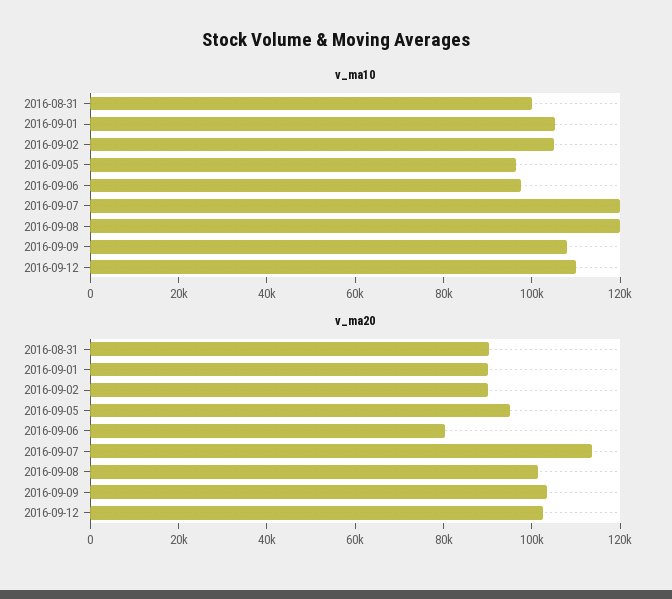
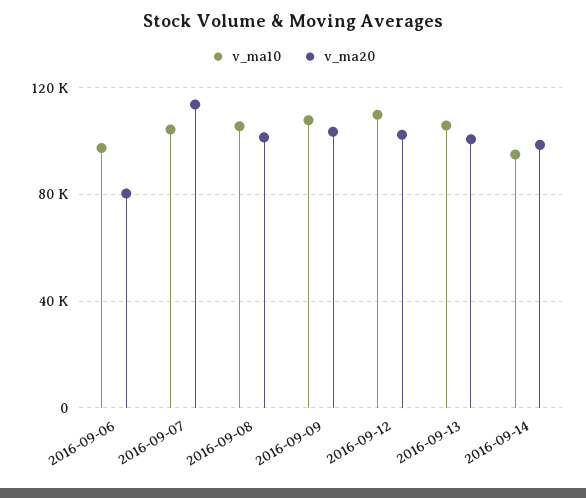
v_ma10, 2016-08-31: 100000 -> none
v_ma10, 2016-09-01: 105000 -> none
v_ma10, 2016-09-02: 105000 -> none
v_ma10, 2016-09-05: 95000 -> none
v_ma10, 2016-09-07: 120000 -> 105000
v_ma10, 2016-09-08: 120000 -> 105000
v_ma20, 2016-08-31: 90000 -> none
v_ma20, 2016-09-01: 90000 -> none
v_ma20, 2016-09-02: 90000 -> none
v_ma20, 2016-09-05: 95000 -> none
v_ma10, 2016-09-13: none -> 105000
v_ma20, 2016-09-13: none -> 100000
v_ma10, 2016-09-14: none -> 95000
v_ma20, 2016-09-14: none -> 100000

